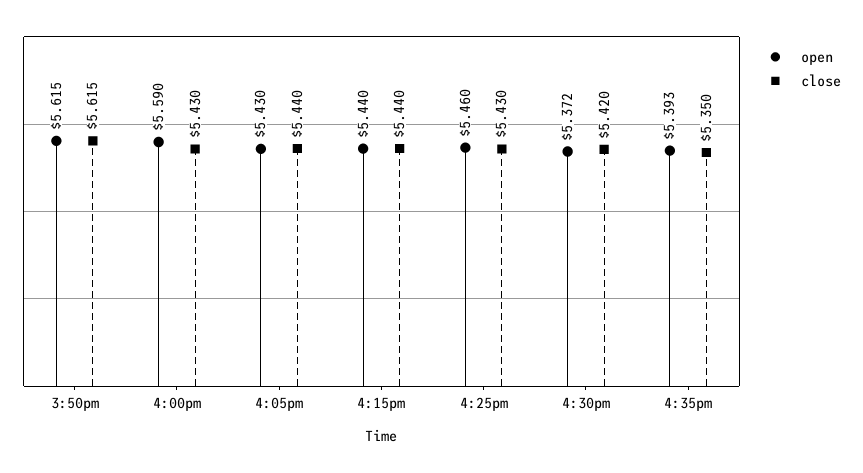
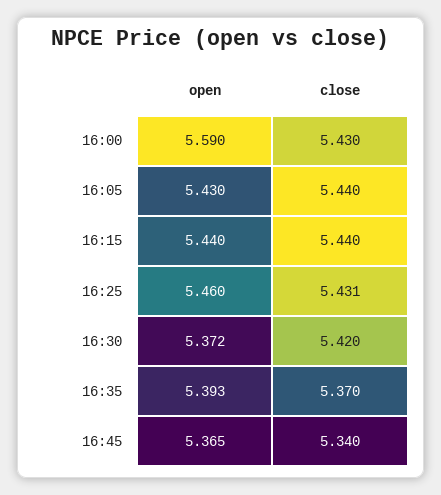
open, 3:50pm: 5.615 -> none
close, 3:50pm: 5.615 -> none
close, 4:25pm: 5.43 -> 5.431
close, 4:35pm: 5.35 -> 5.37
open, 16:45: none -> 5.365
close, 16:45: none -> 5.34

